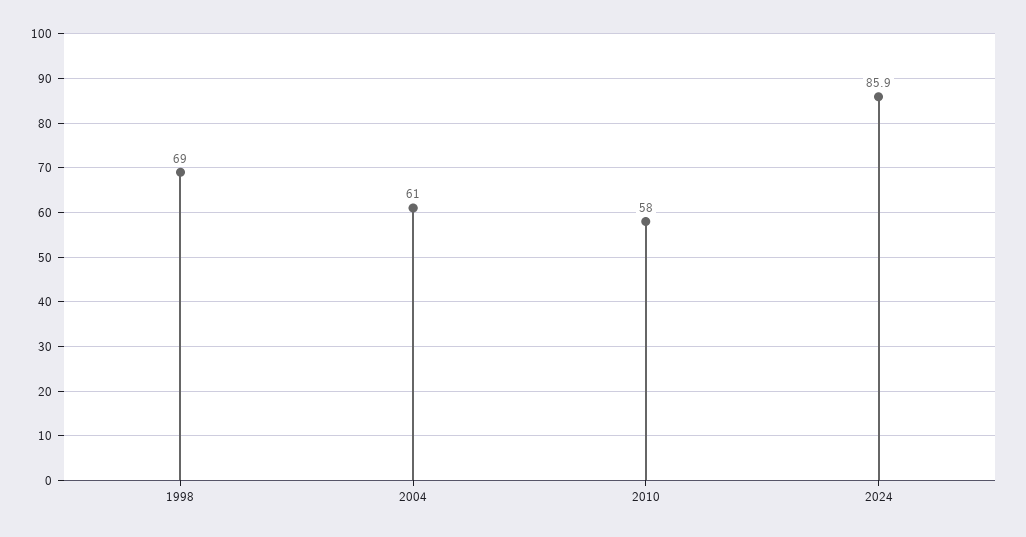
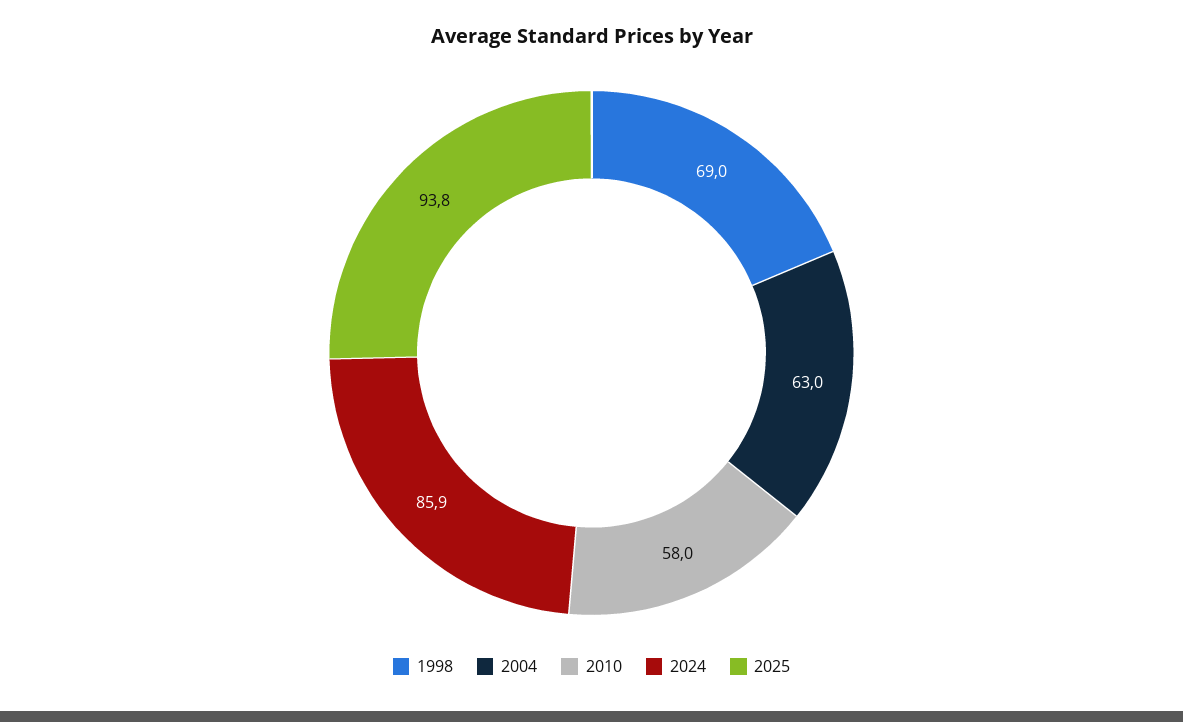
2004: 61 -> 63
2025: none -> 93.8

